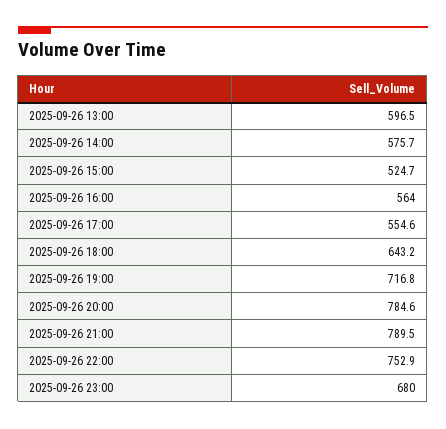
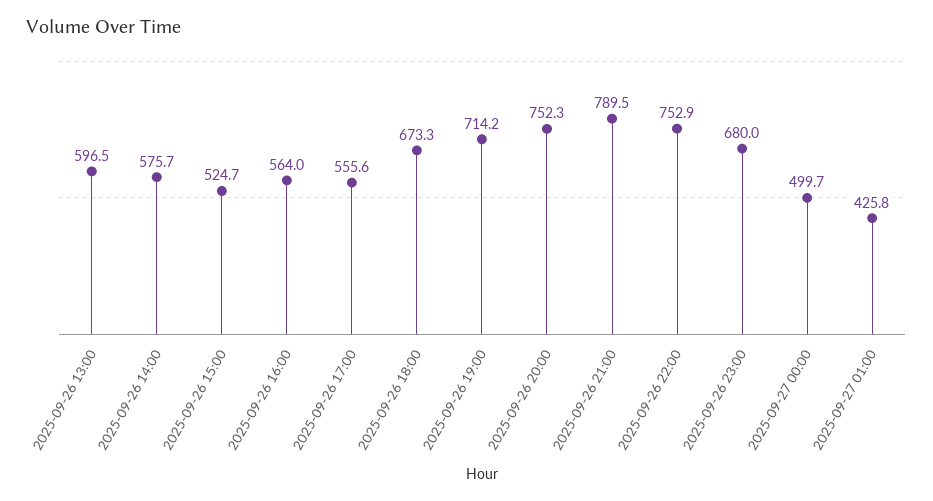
2025-09-26 17:00: 554.6 -> 555.6
2025-09-26 18:00: 643.2 -> 673.3
2025-09-26 19:00: 716.8 -> 714.2
2025-09-26 20:00: 784.6 -> 752.3
2025-09-27 00:00: none -> 499.7
2025-09-27 01:00: none -> 425.8

